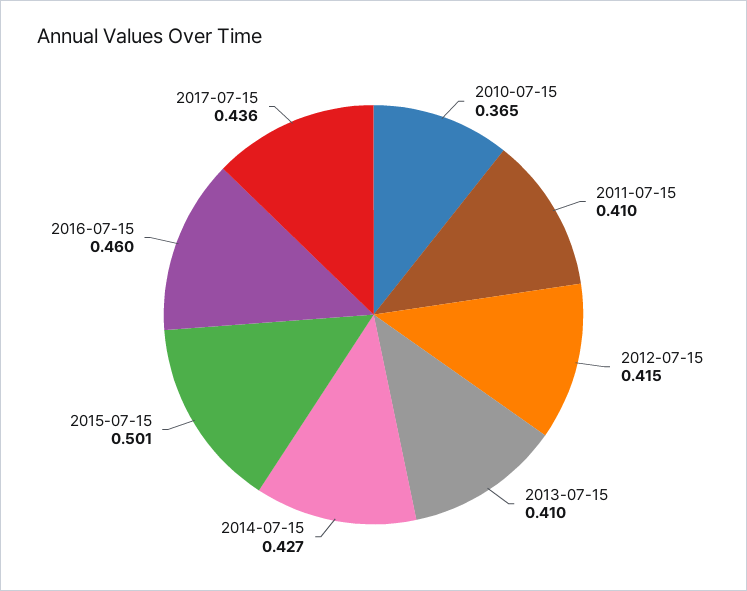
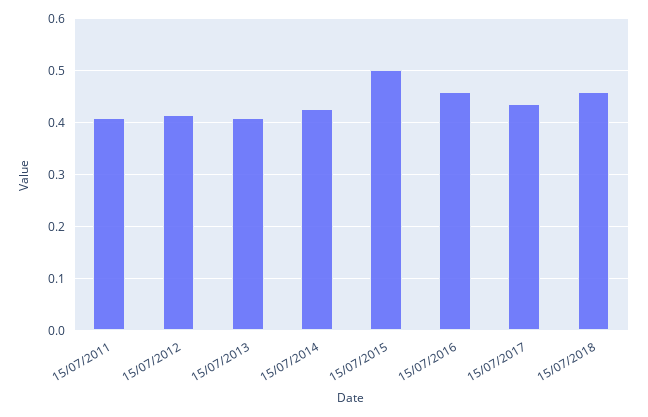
2010-07-15: 0.365 -> none
15/07/2018: none -> 0.46

